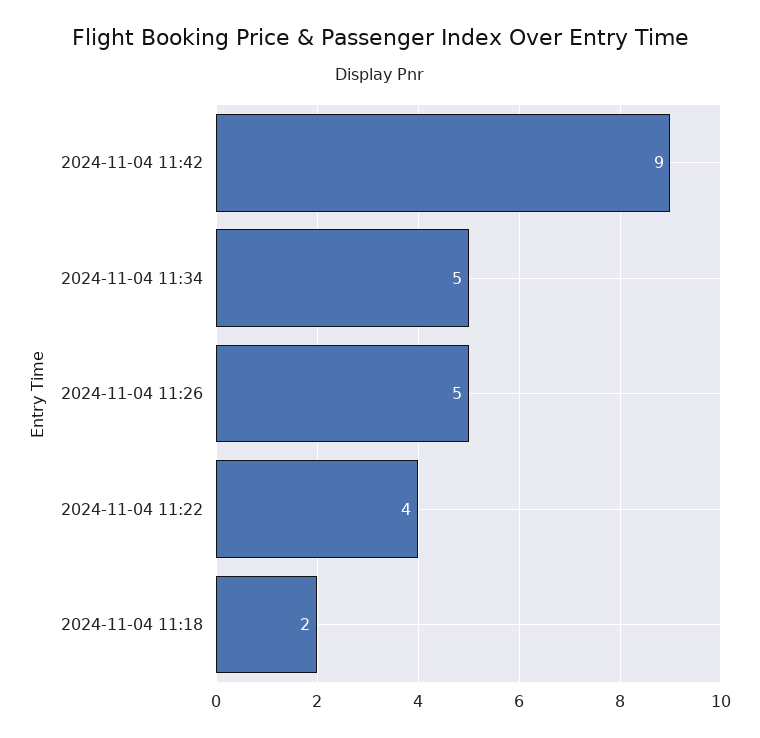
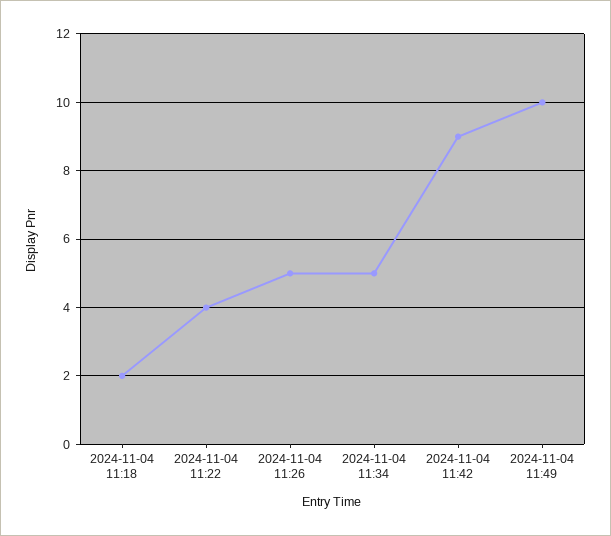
2024-11-04 11:49: none -> 10

